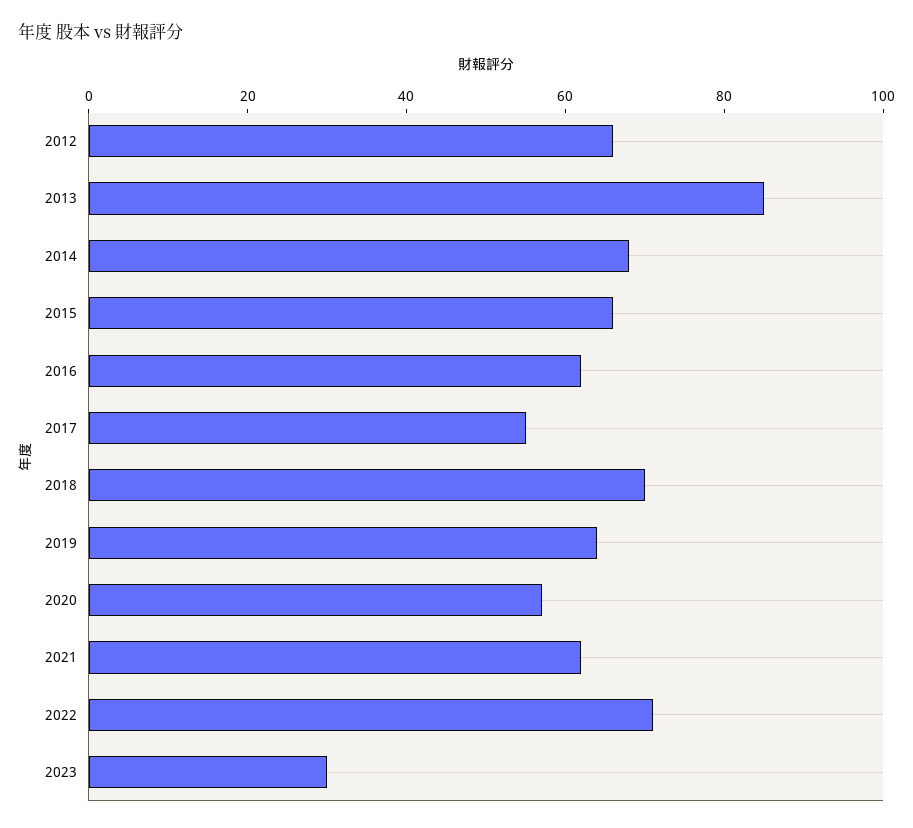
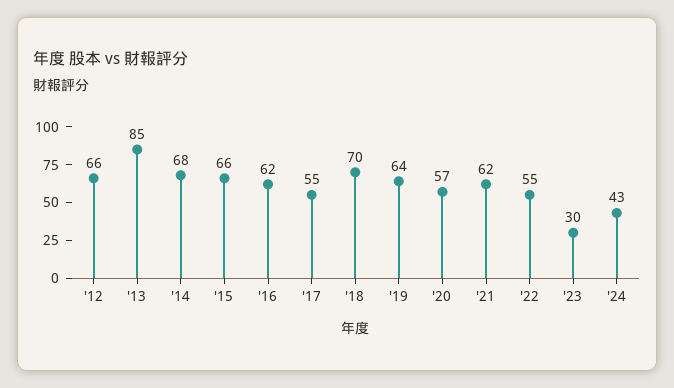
2022: 70 -> 55
'24: none -> 43

